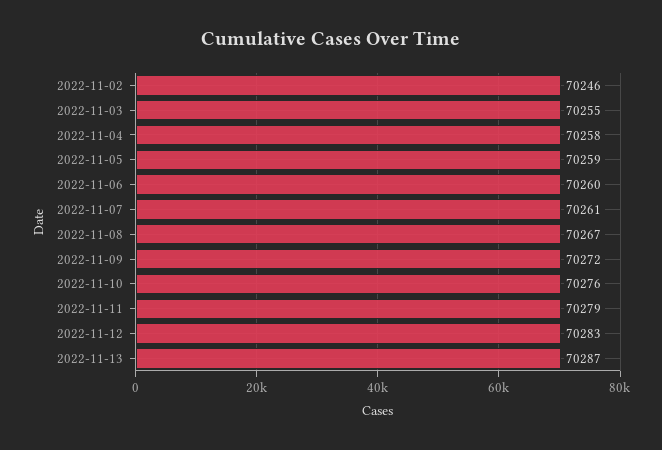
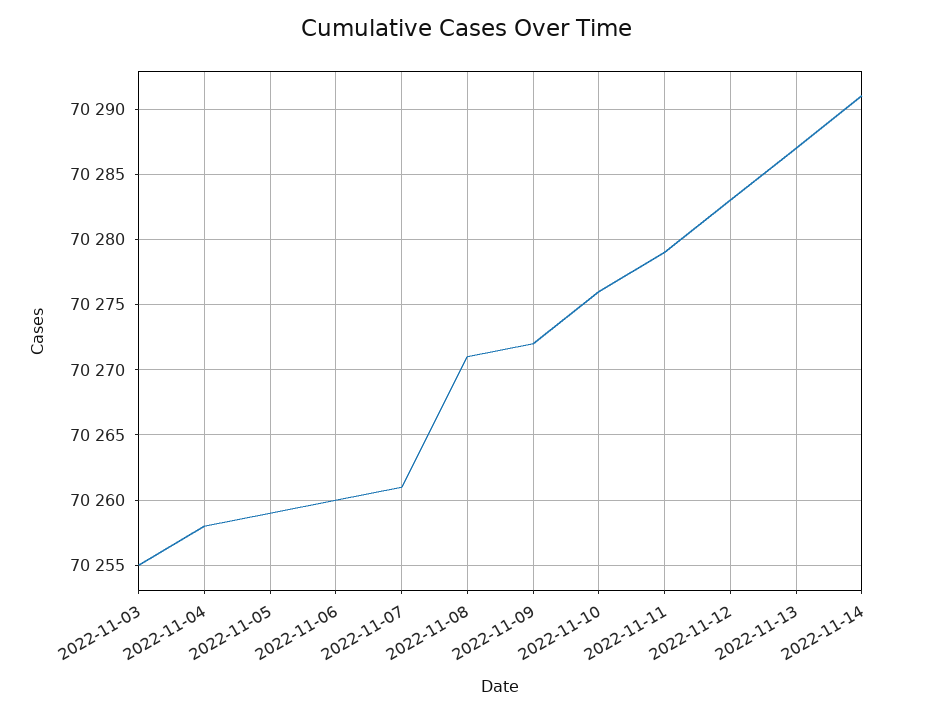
2022-11-02: 70246 -> none
2022-11-08: 70267 -> 70271
2022-11-14: none -> 70291

